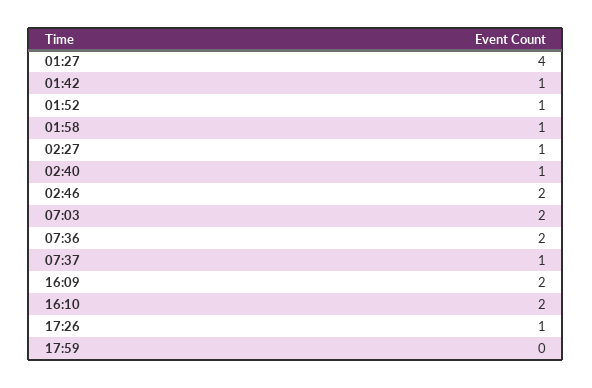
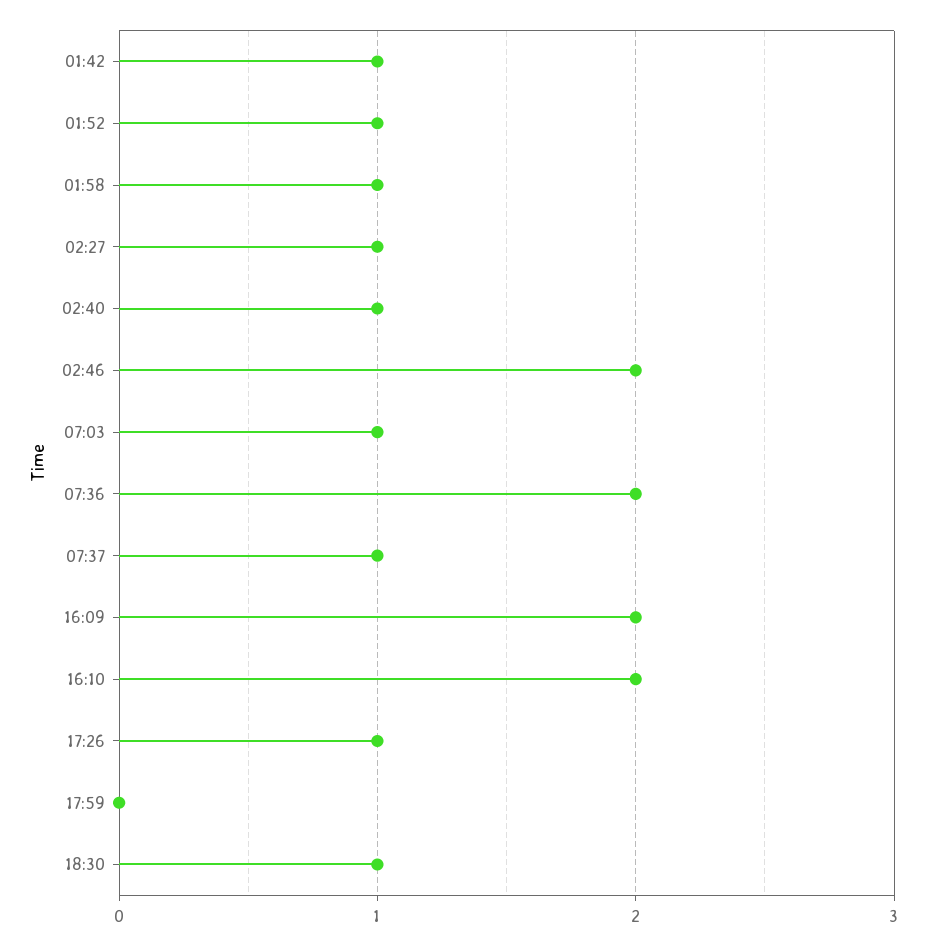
01:27: 4 -> none
07:03: 2 -> 1
18:30: none -> 1

